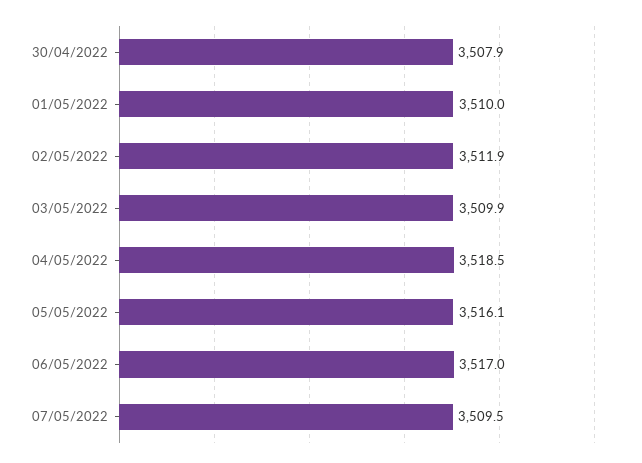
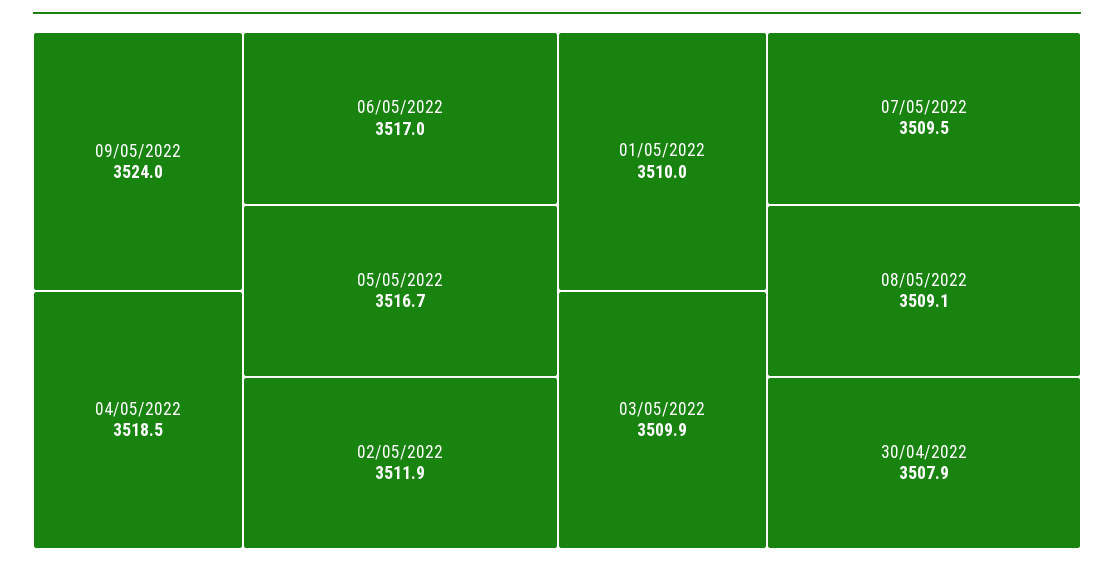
05/05/2022: 3516.1 -> 3516.7
09/05/2022: none -> 3524
08/05/2022: none -> 3509.1

